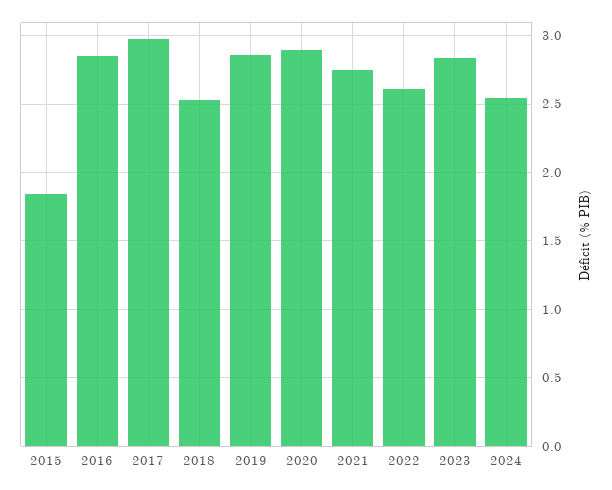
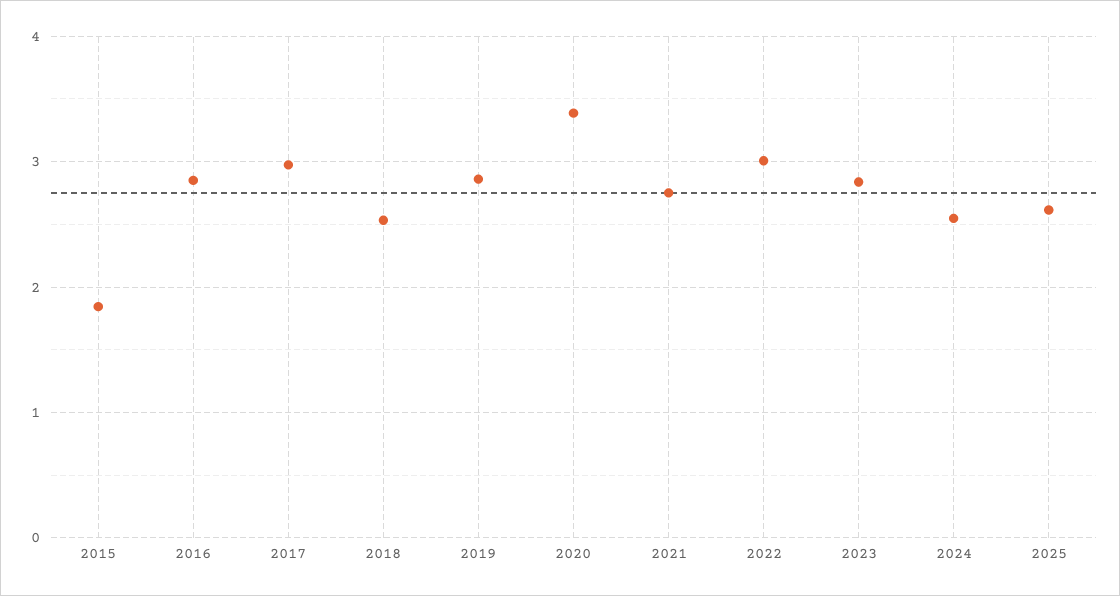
2020: 2.9 -> 3.4
2022: 2.6 -> 3
2025: none -> 2.6

